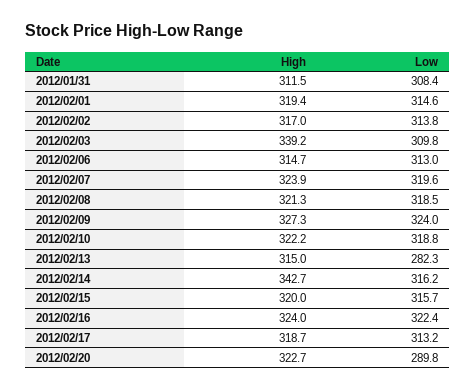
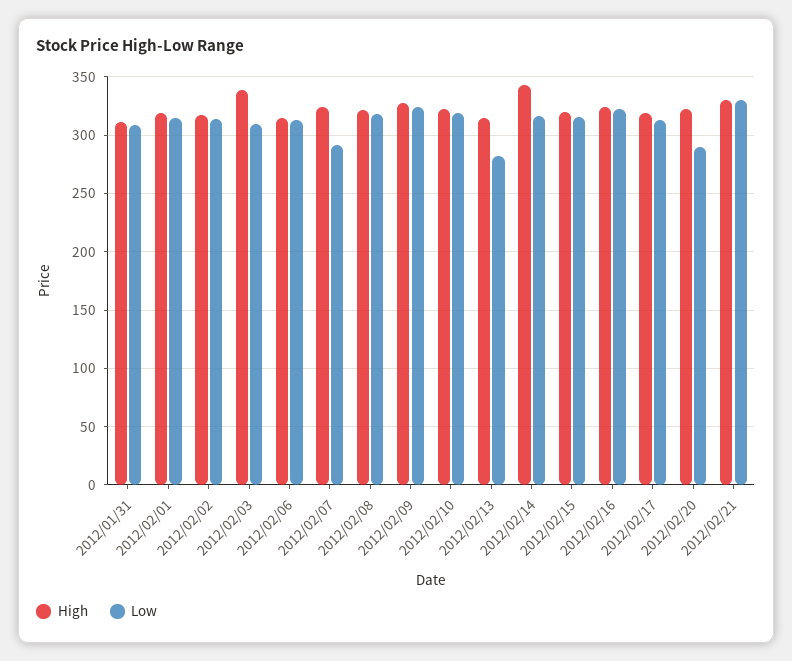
Low, 2012/02/07: 319.6 -> 290
High, 2012/02/21: none -> 330
Low, 2012/02/21: none -> 330

